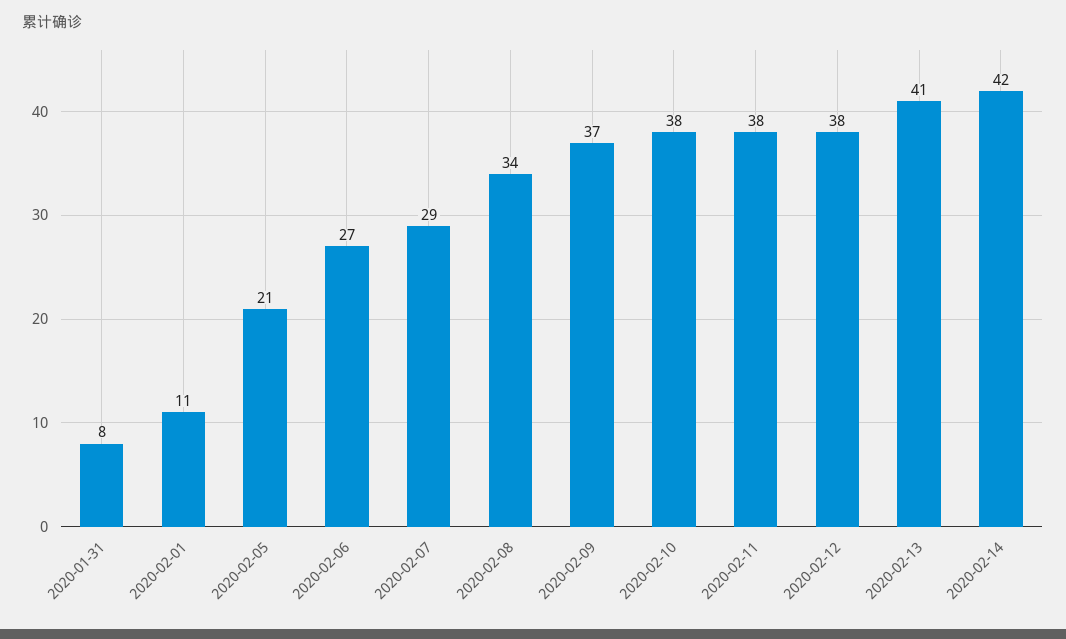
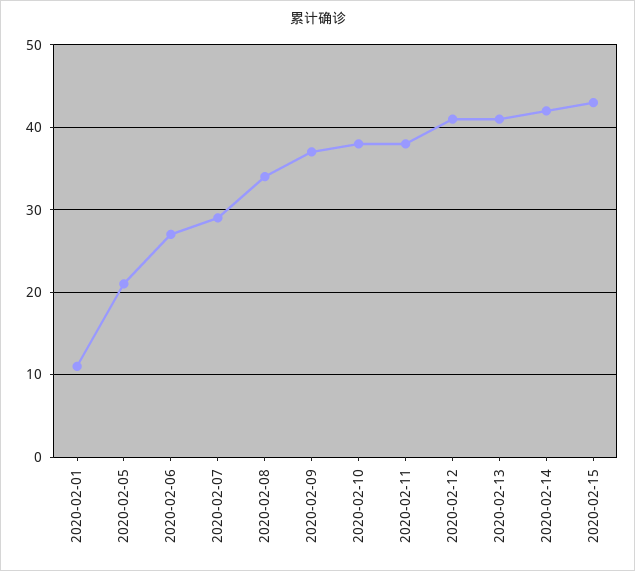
2020-01-31: 8 -> none
2020-02-12: 38 -> 41
2020-02-15: none -> 43

